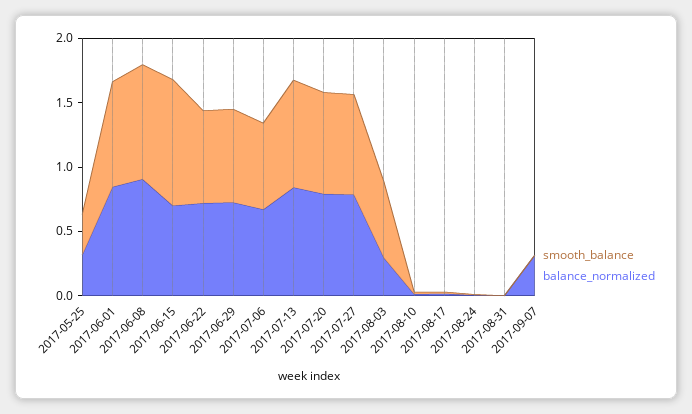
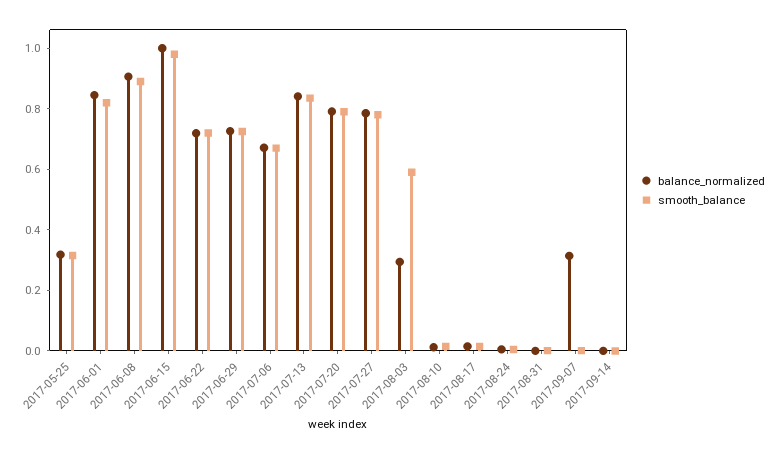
balance_normalized, 2017-06-15: 0.7 -> 1
balance_normalized, 2017-09-14: none -> 0
smooth_balance, 2017-09-14: none -> 0

